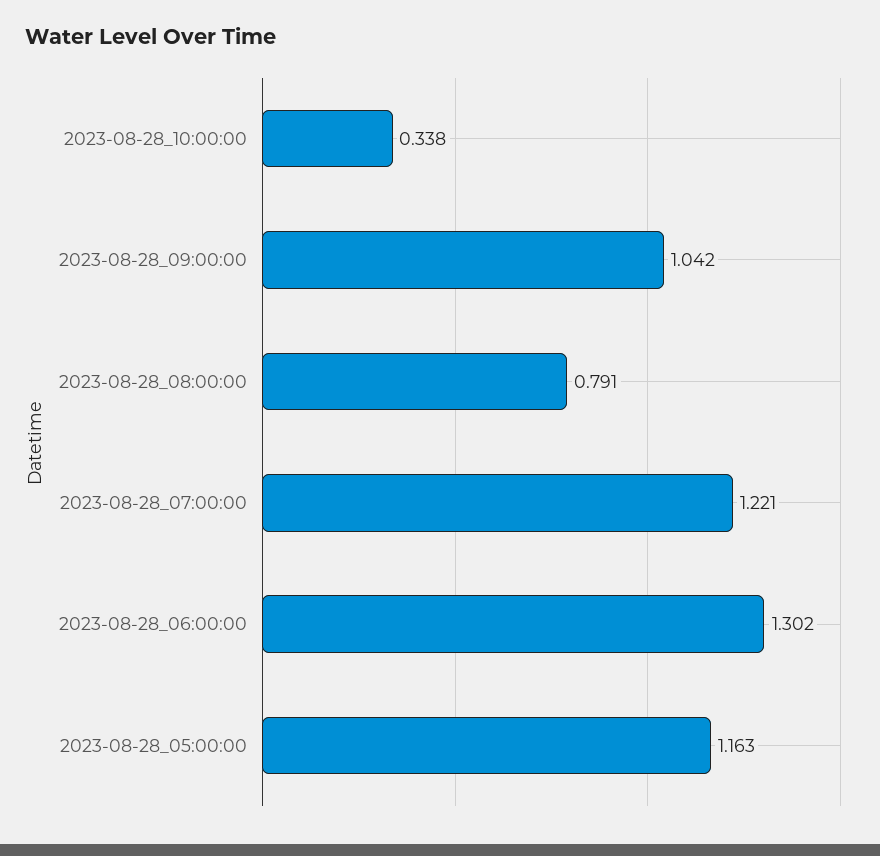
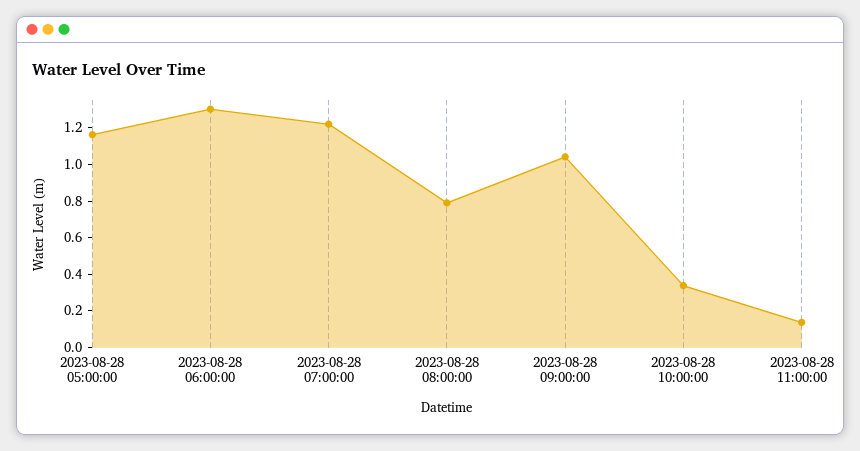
2023-08-28 11:00:00: none -> 0.15

